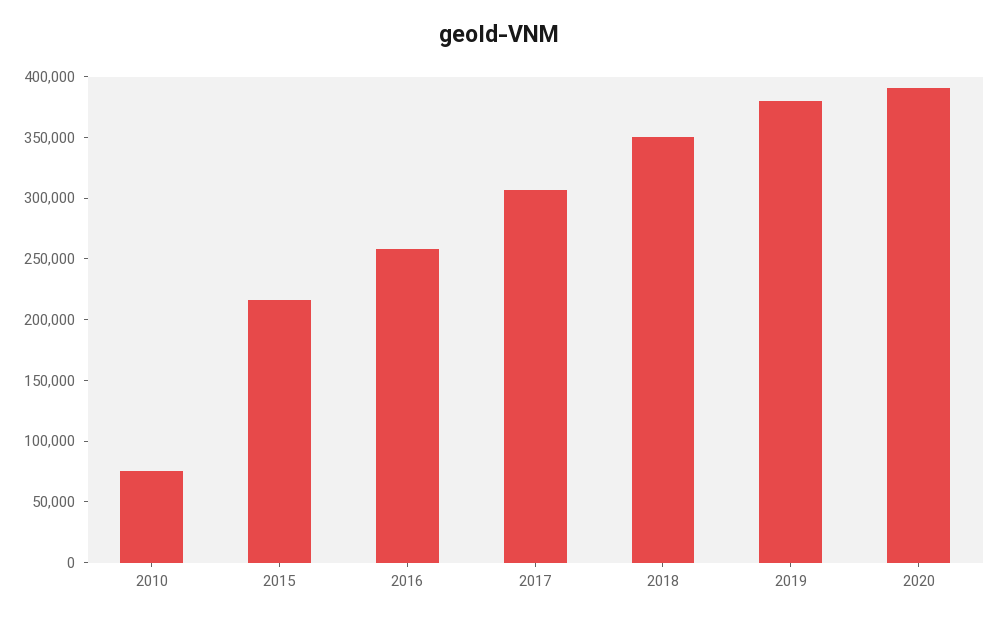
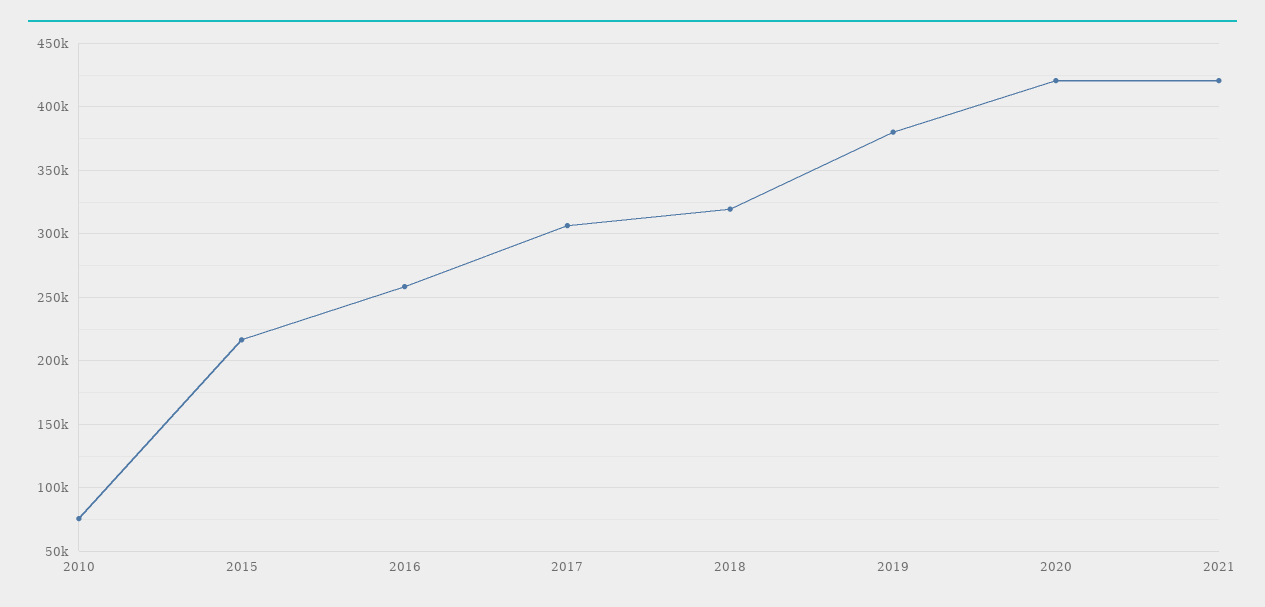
2018: 350000 -> 320000
2020: 390000 -> 420000
2021: none -> 420000

